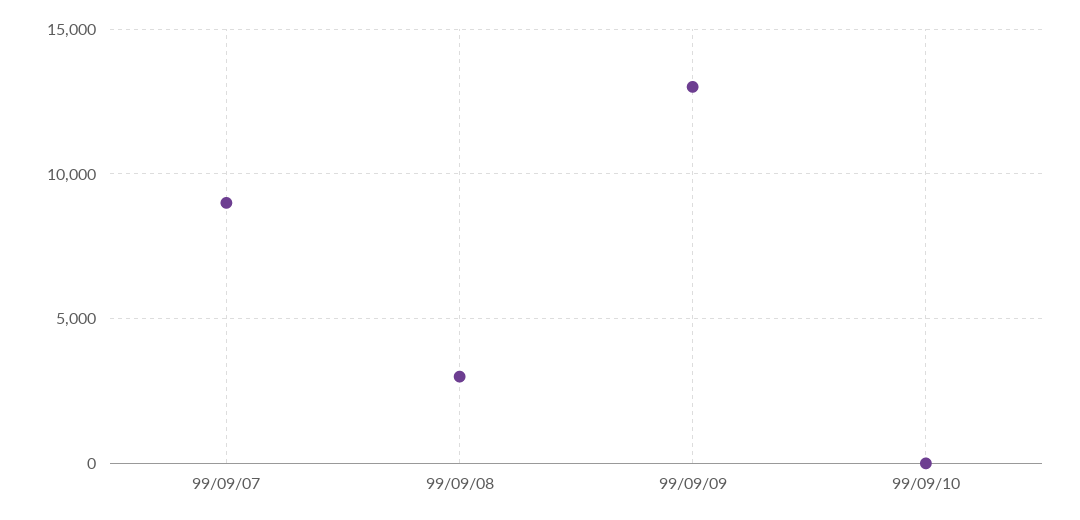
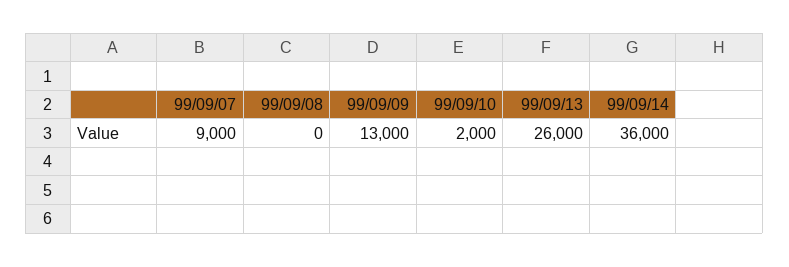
99/09/08: 3000 -> 0
99/09/10: 0 -> 2000
99/09/13: none -> 26000
99/09/14: none -> 36000

